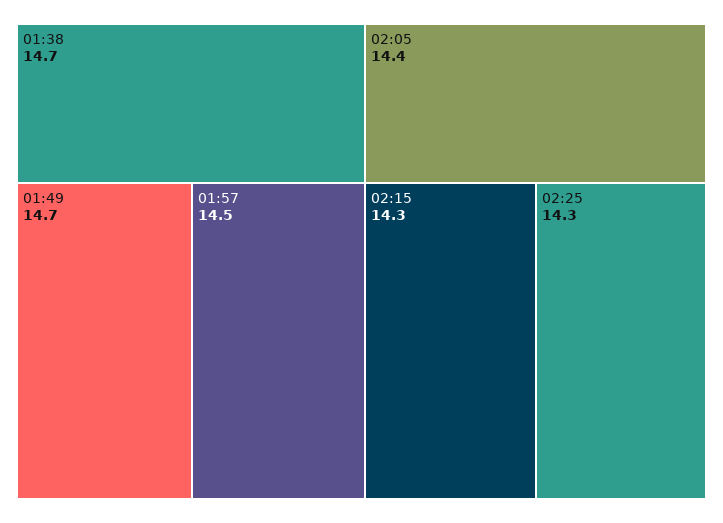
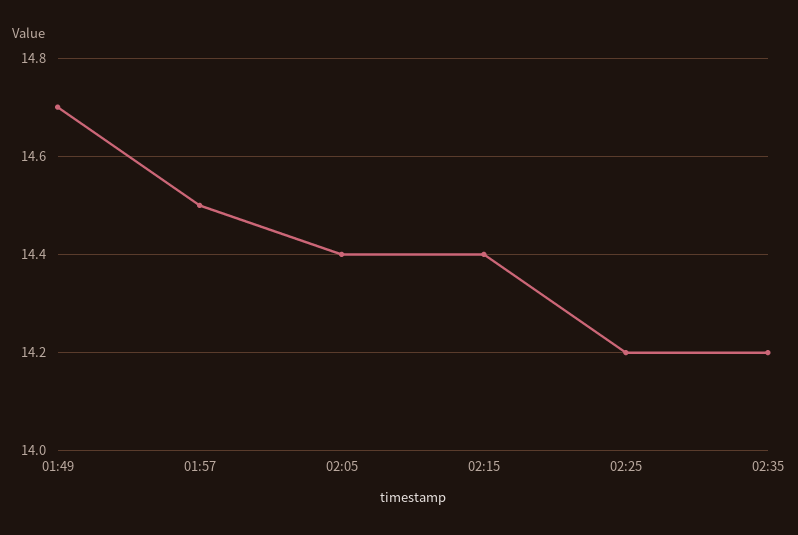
01:38: 14.7 -> none
02:15: 14.3 -> 14.4
02:25: 14.3 -> 14.2
02:35: none -> 14.2

